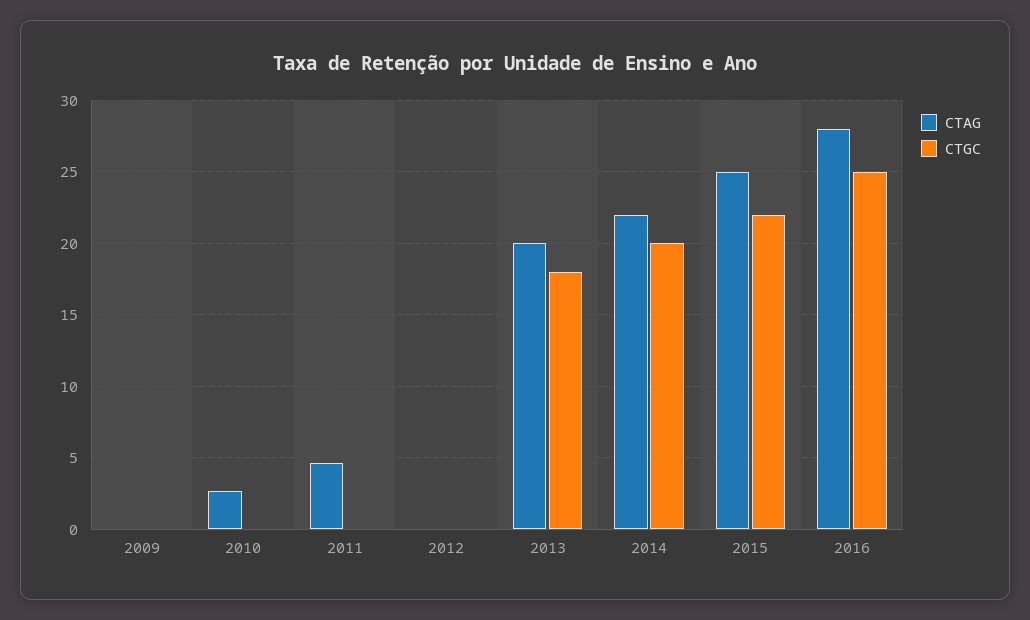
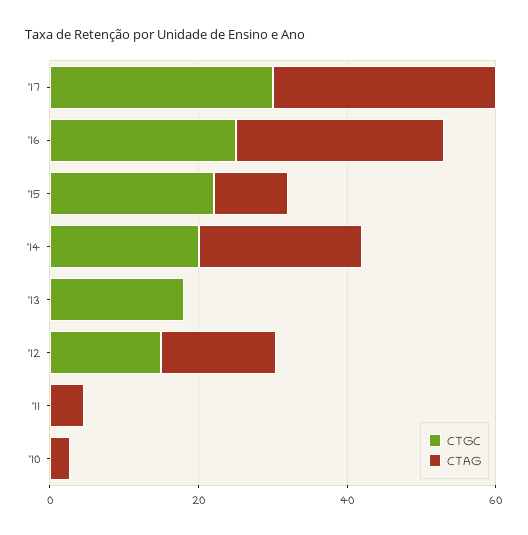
CTAG, 2009: 0 -> none
CTGC, 2009: 0 -> none
CTAG, 2012: 0 -> 15
CTGC, 2012: 0 -> 15
CTAG, 2013: 20 -> 0
CTAG, 2015: 25 -> 10
CTGC, '17: none -> 30
CTAG, '17: none -> 30

